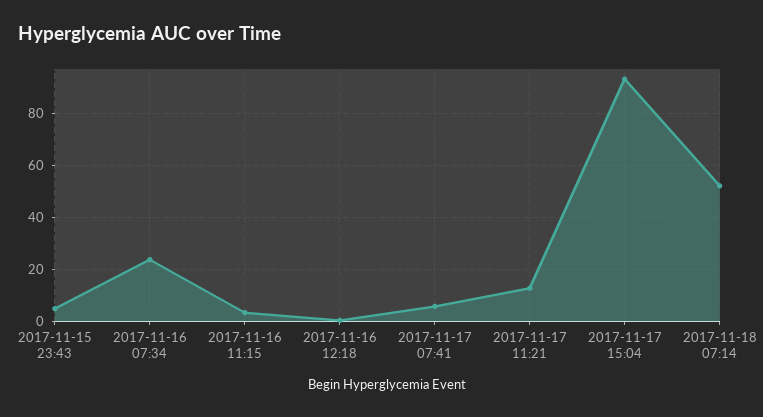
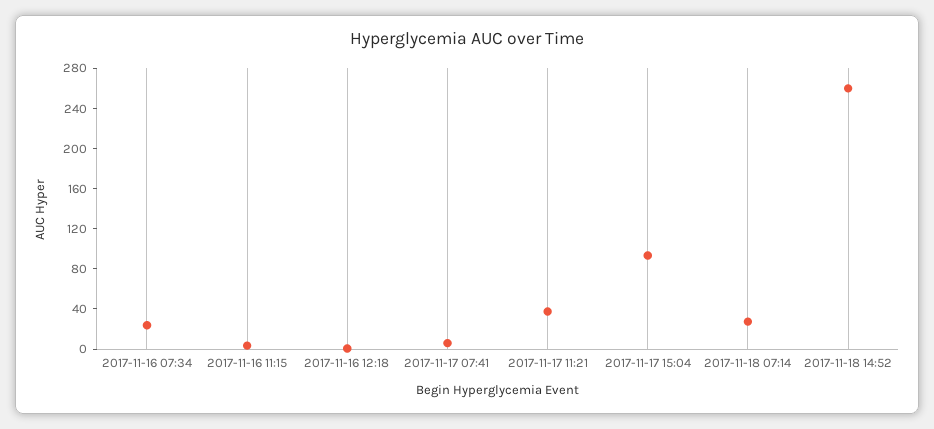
2017-11-15 23:43: 5 -> none
2017-11-17 11:21: 12.5 -> 40
2017-11-18 07:14: 52.5 -> 30
2017-11-18 14:52: none -> 260

